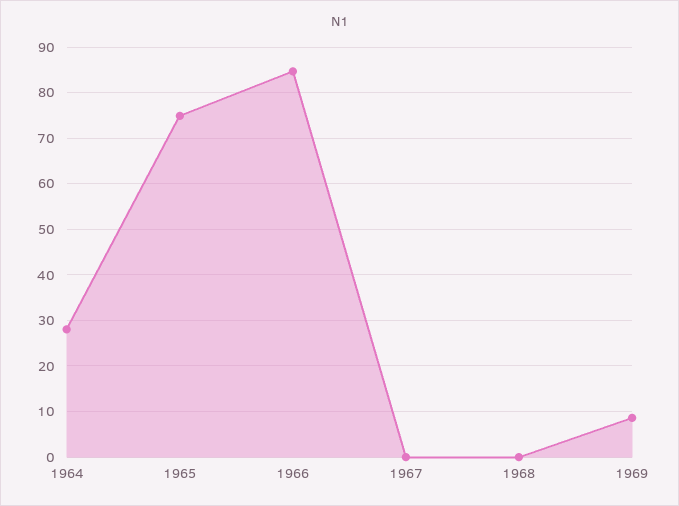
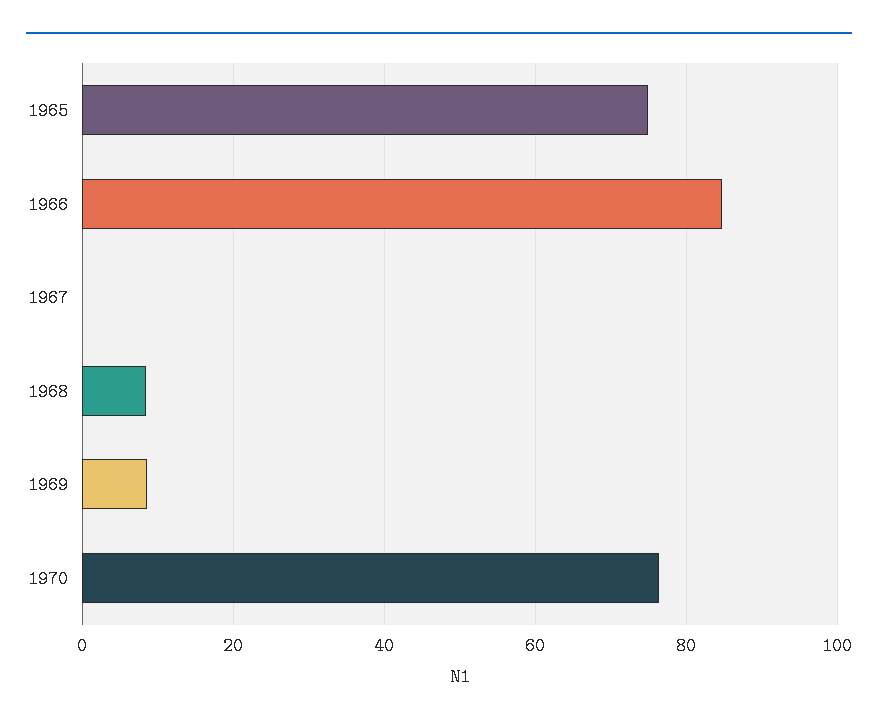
1964: 28 -> none
1968: 0 -> 8
1970: none -> 76

